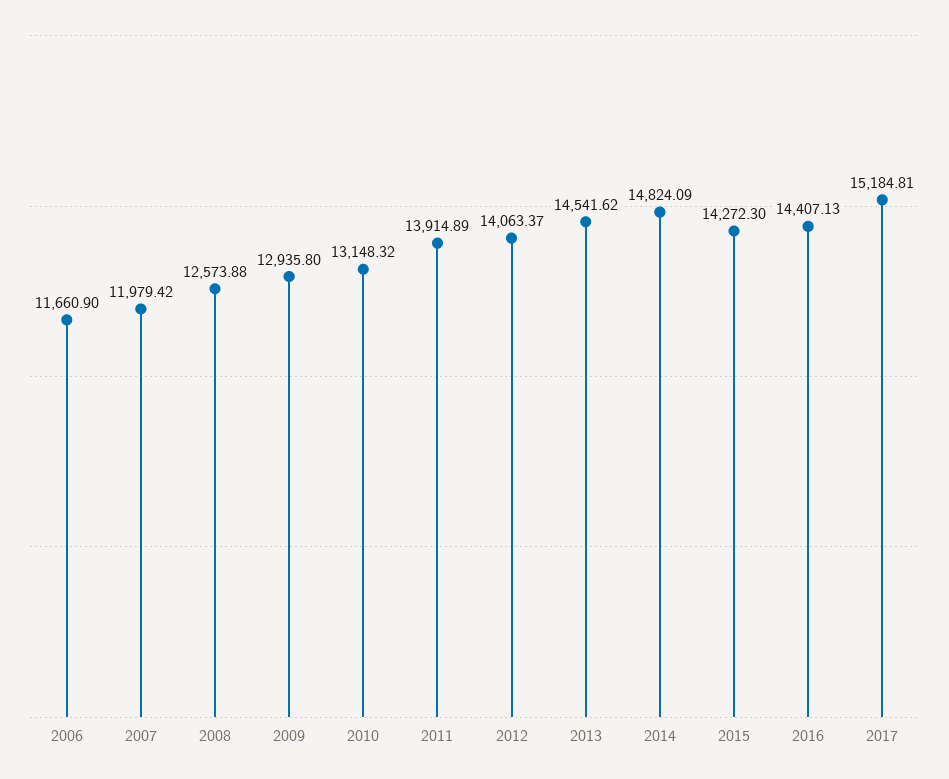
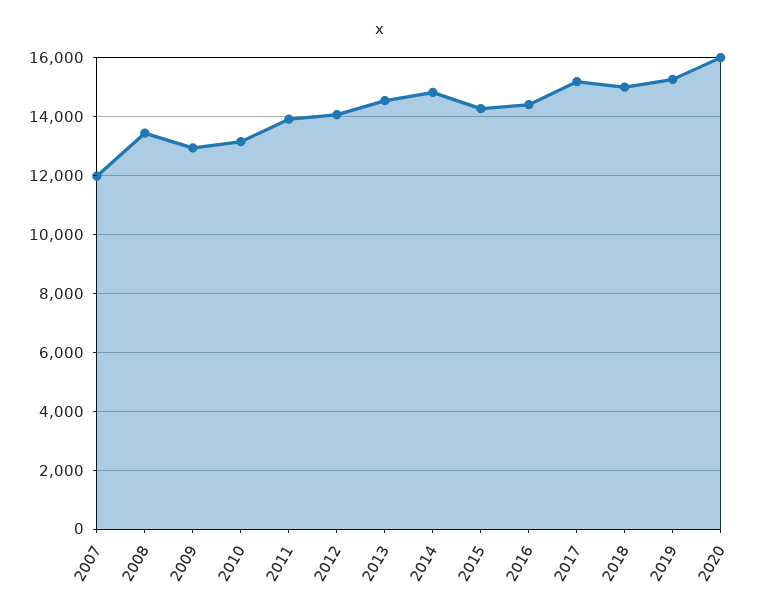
2006: 11660.9 -> none
2008: 12573.88 -> 13500
2018: none -> 15000
2019: none -> 15250
2020: none -> 16000

